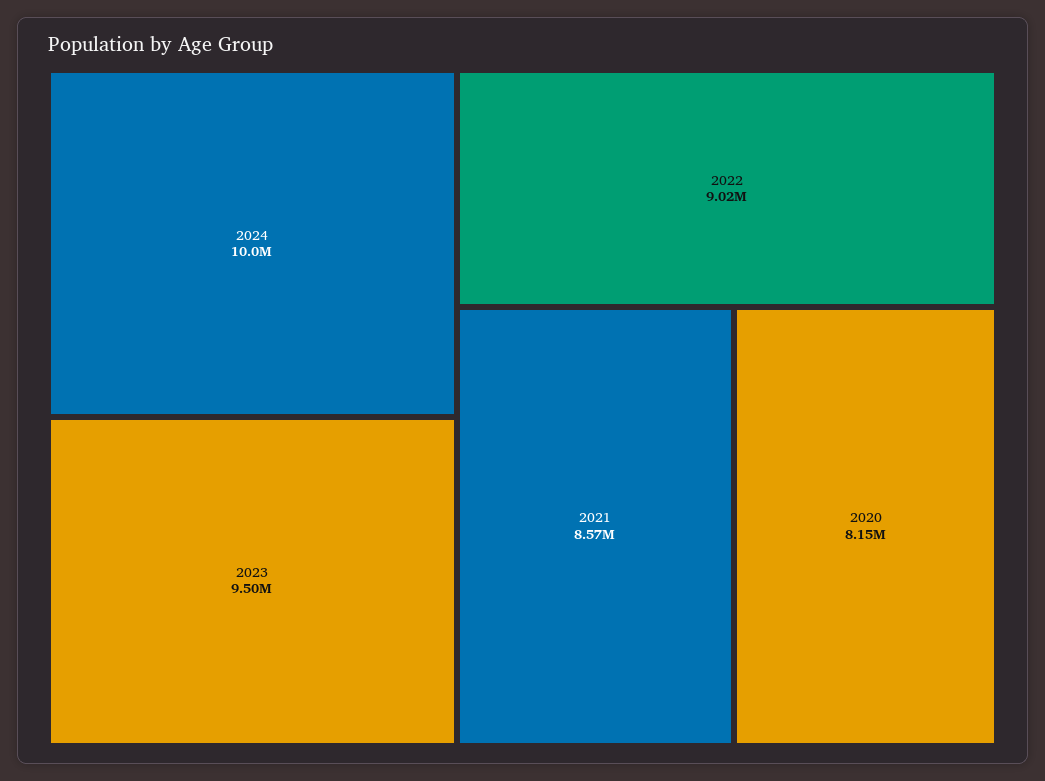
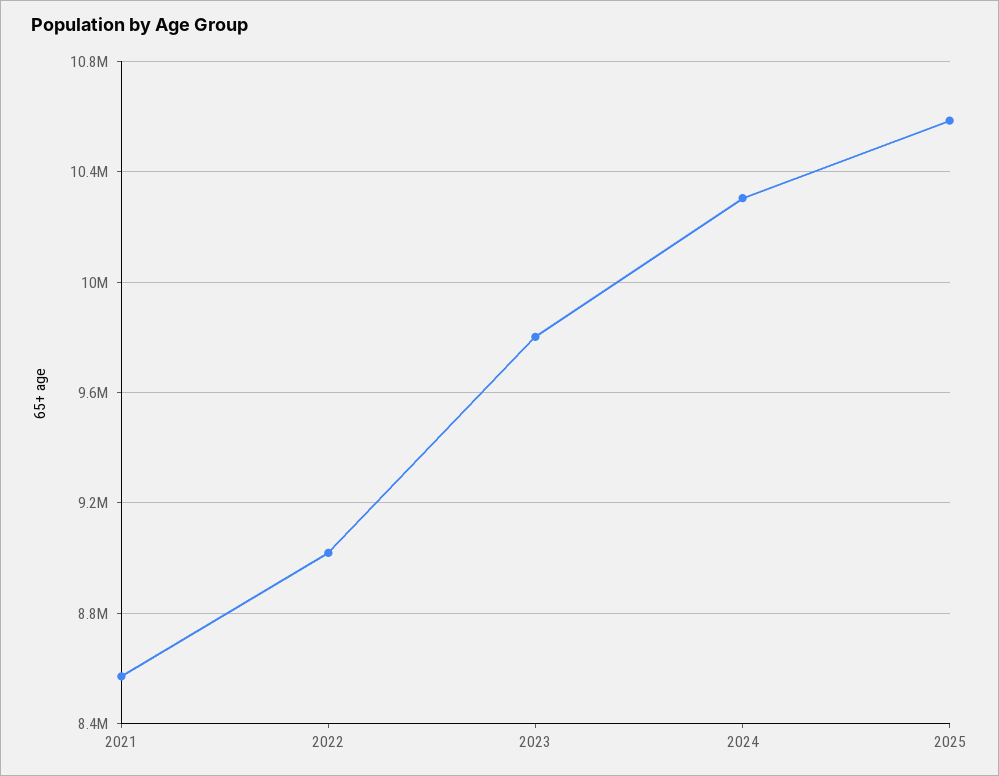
2024: 10000000 -> 10300000
2023: 9500000 -> 9800000
2020: 8150000 -> none
2025: none -> 10600000

